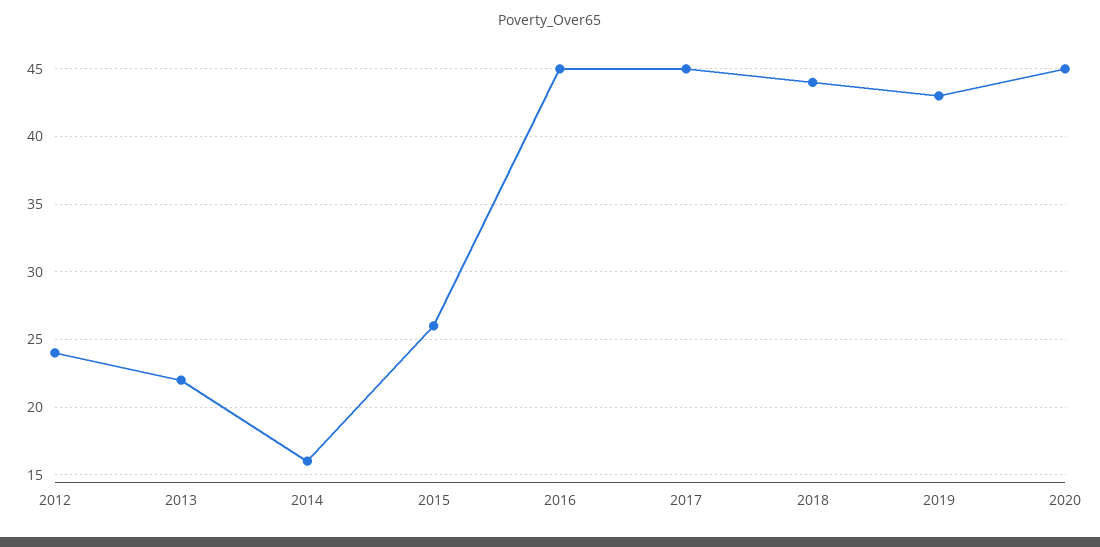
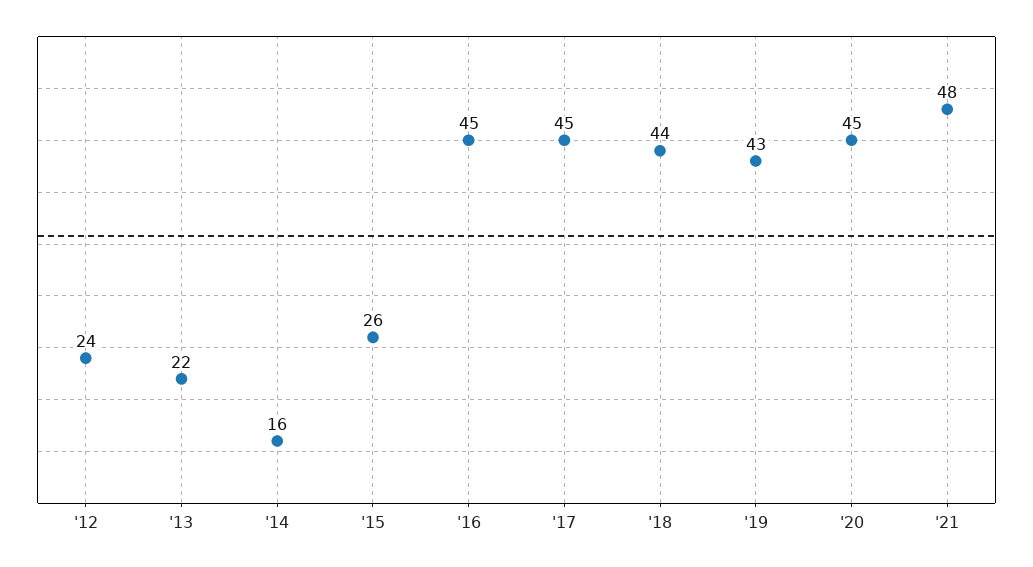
'21: none -> 48

